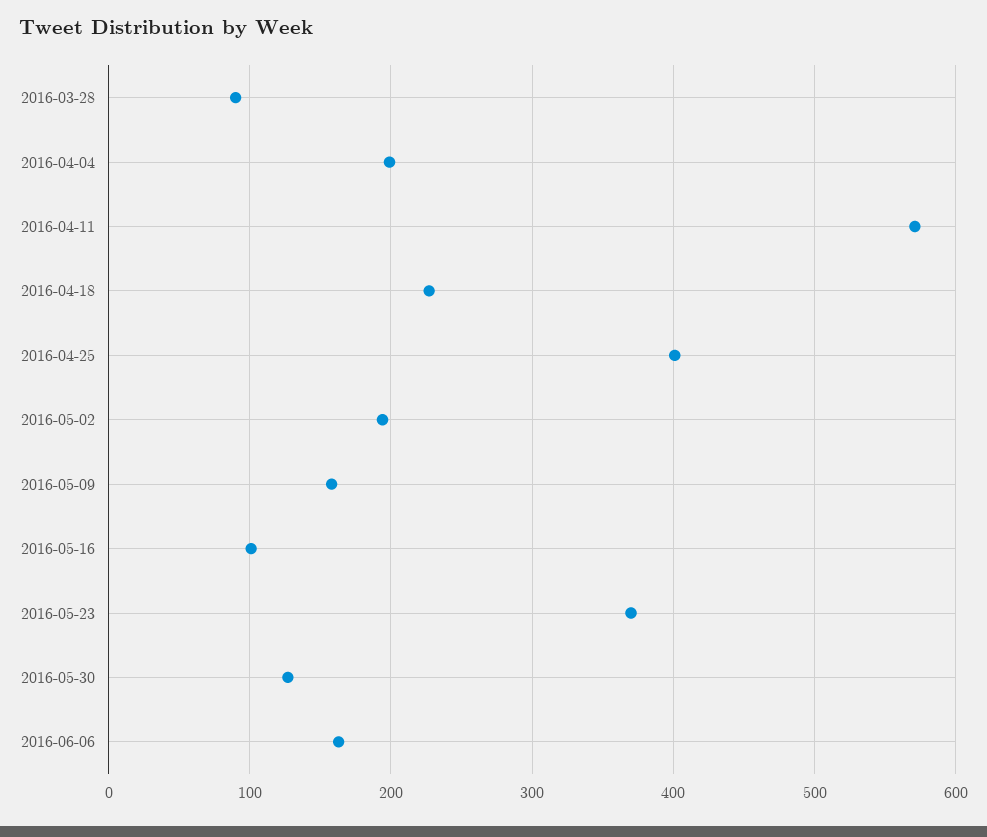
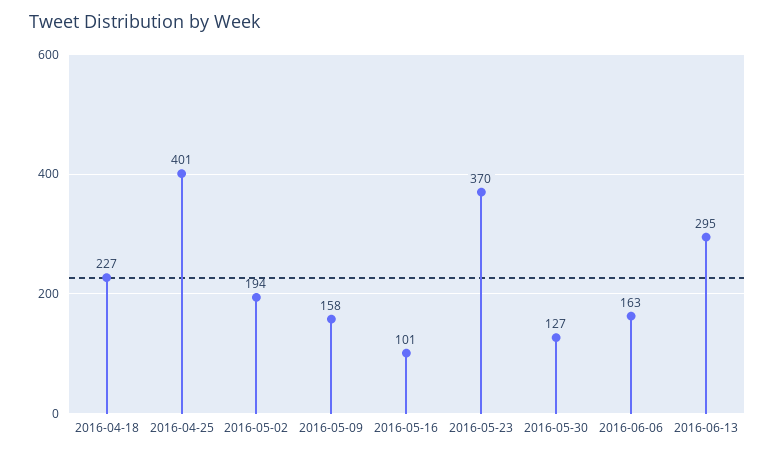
2016-03-28: 90 -> none
2016-04-04: 200 -> none
2016-04-11: 570 -> none
2016-06-13: none -> 295

